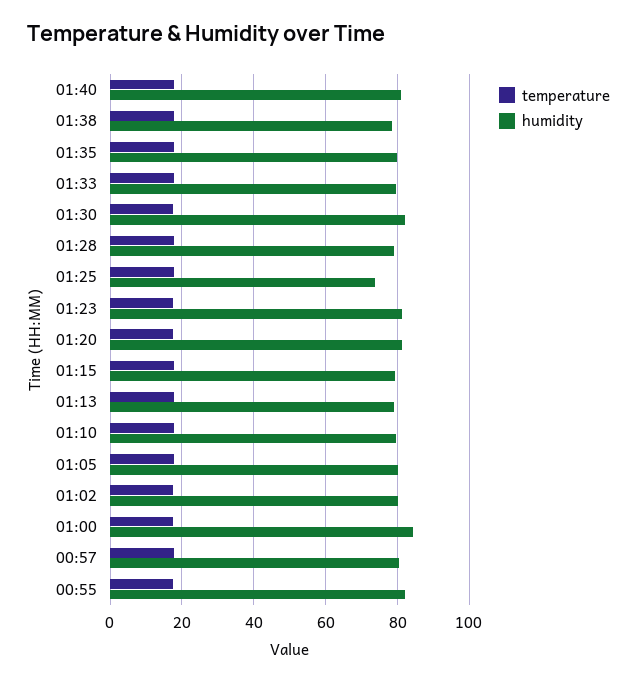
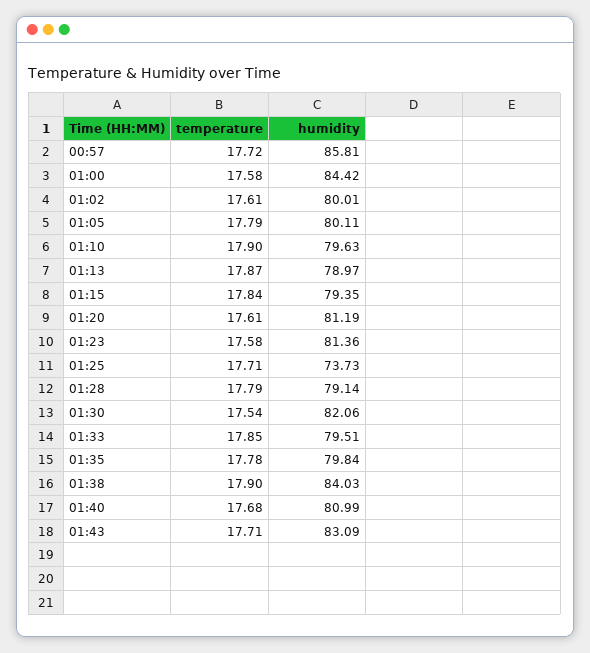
humidity, 01:38: 78 -> 84.03
humidity, 00:57: 80 -> 85.81
temperature, 00:55: 18 -> none
humidity, 00:55: 82 -> none
temperature, 01:43: none -> 17.71
humidity, 01:43: none -> 83.09

